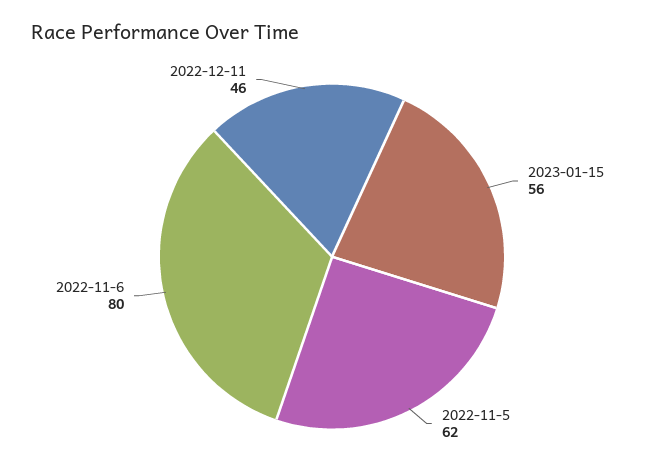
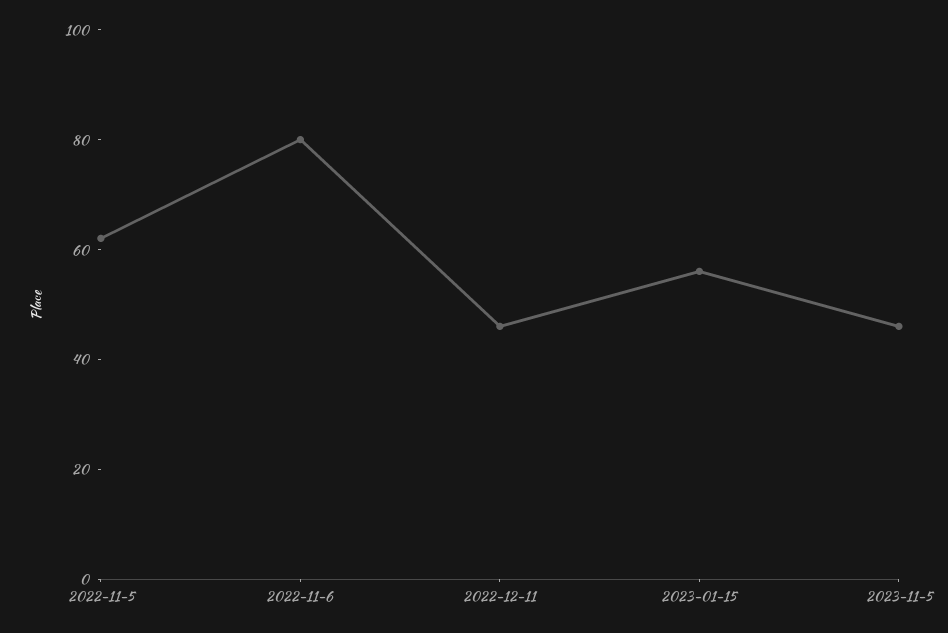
2023-11-5: none -> 45

